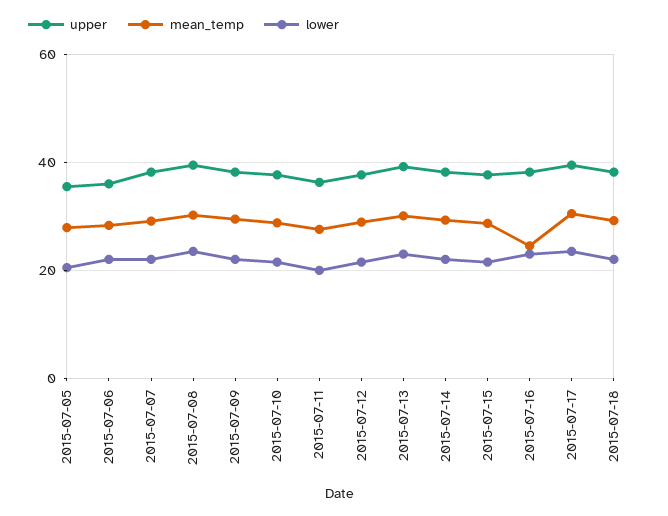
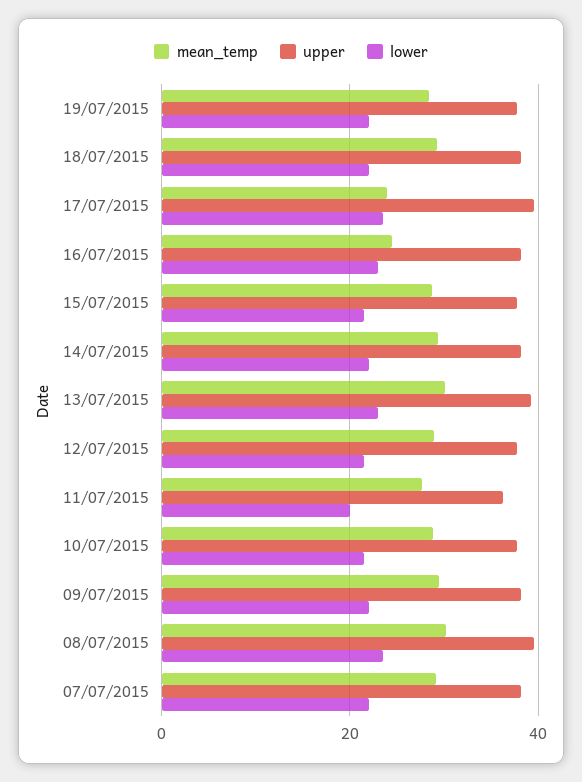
upper, 2015-07-05: 36 -> none
mean_temp, 2015-07-05: 28 -> none
lower, 2015-07-05: 20 -> none
upper, 2015-07-06: 36 -> none
mean_temp, 2015-07-06: 28 -> none
lower, 2015-07-06: 22 -> none
mean_temp, 2015-07-17: 30 -> 24
mean_temp, 19/07/2015: none -> 28
upper, 19/07/2015: none -> 38
lower, 19/07/2015: none -> 22

